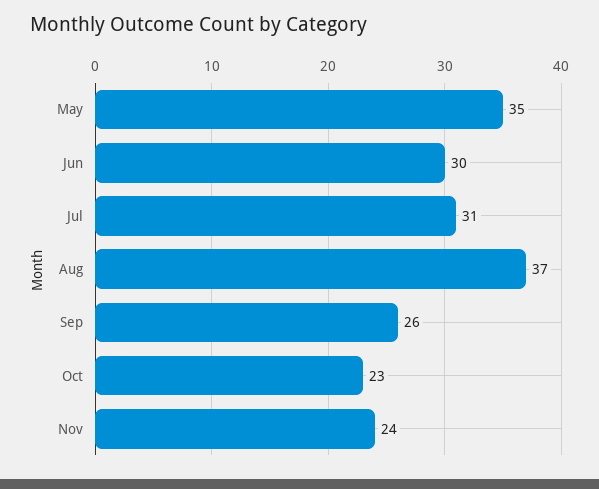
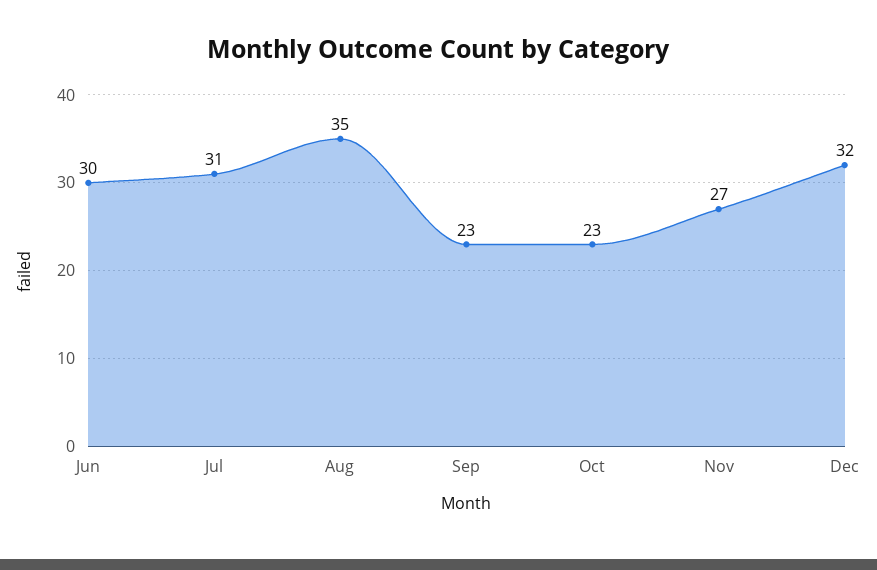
May: 35 -> none
Aug: 37 -> 35
Sep: 26 -> 23
Nov: 24 -> 27
Dec: none -> 32

